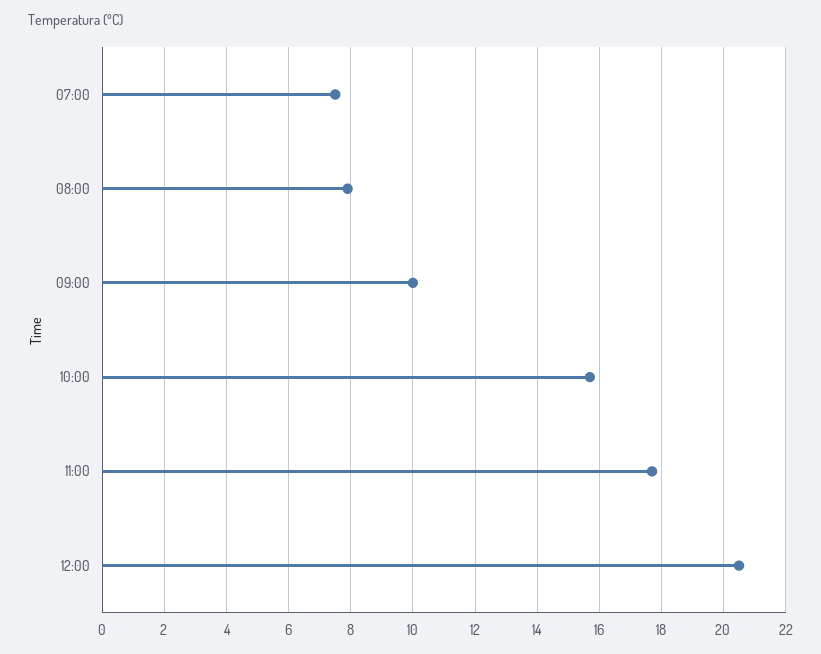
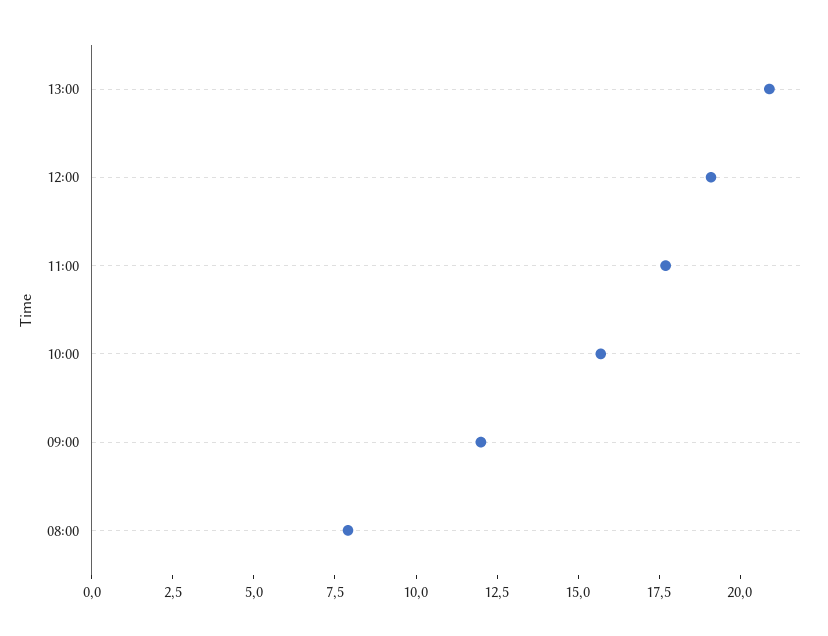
07:00: 7.5 -> none
09:00: 10 -> 12
12:00: 20.5 -> 19
13:00: none -> 21

